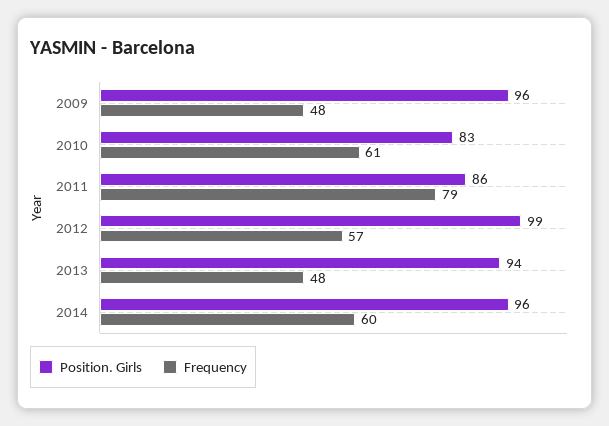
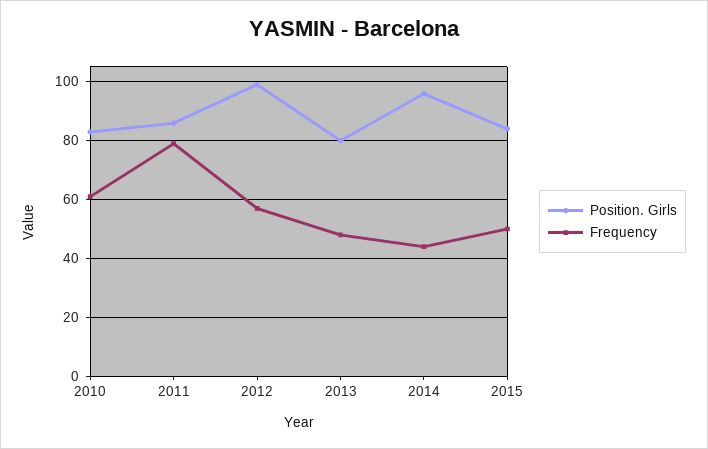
Position. Girls, 2009: 96 -> none
Frequency, 2009: 48 -> none
Position. Girls, 2013: 94 -> 80
Frequency, 2014: 60 -> 45
Position. Girls, 2015: none -> 85
Frequency, 2015: none -> 50

